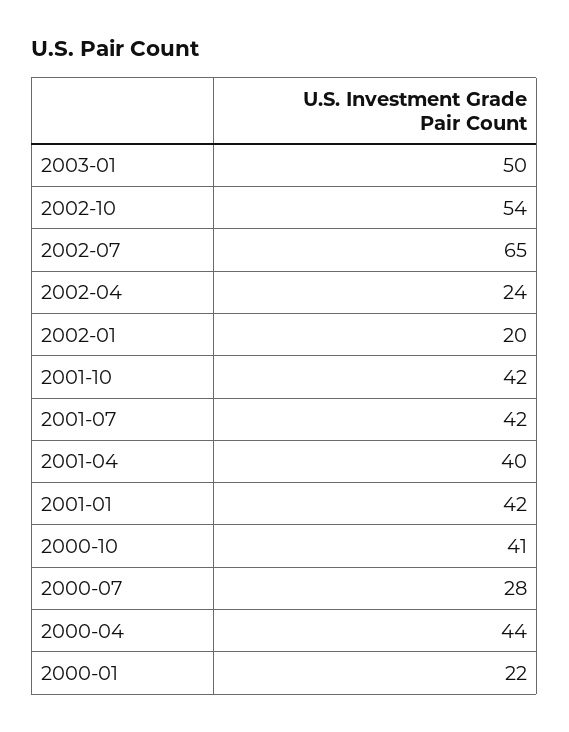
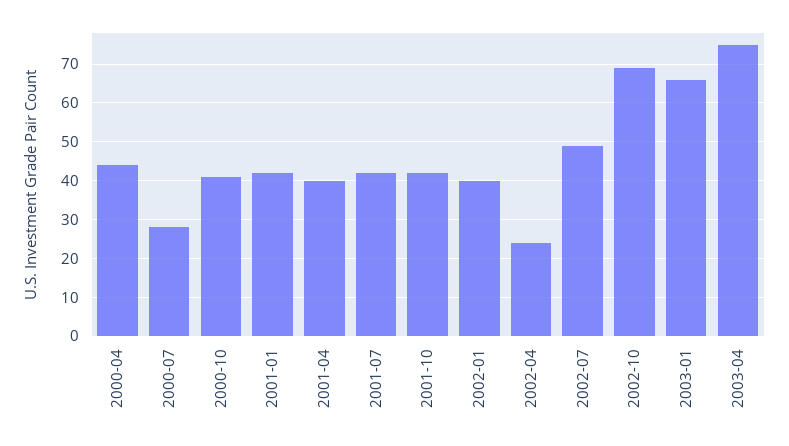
2003-01: 50 -> 65
2002-10: 54 -> 70
2002-07: 65 -> 50
2002-01: 20 -> 40
2000-01: 22 -> none
2003-04: none -> 75

